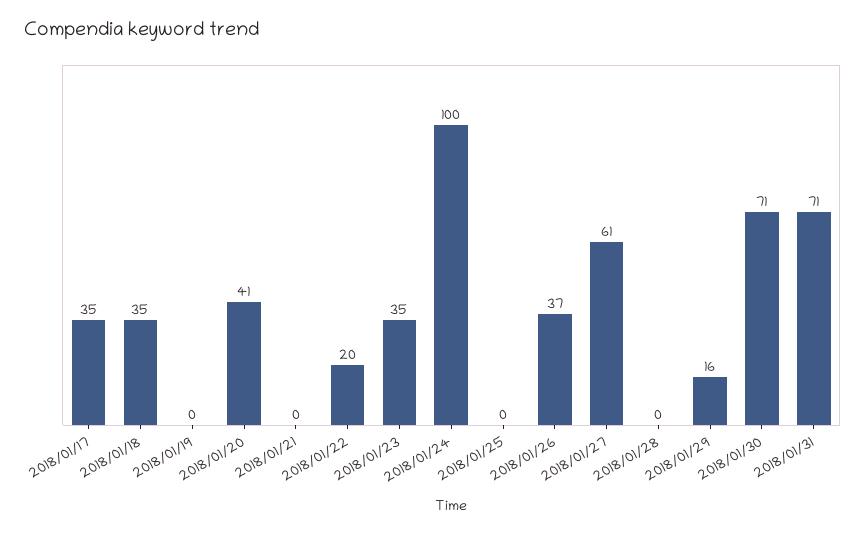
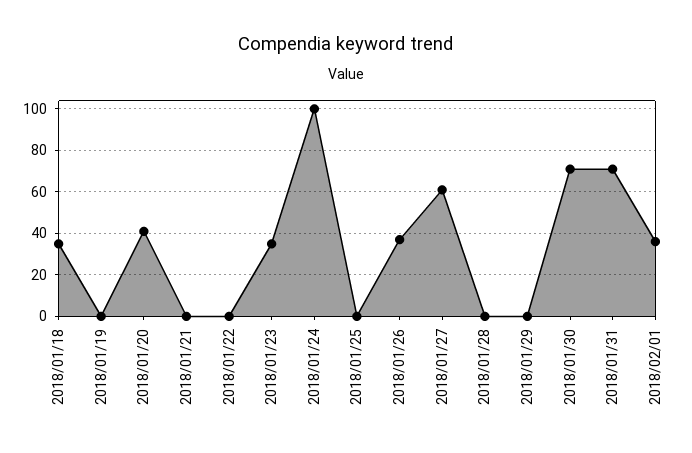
2018/01/17: 35 -> none
2018/01/22: 20 -> 0
2018/01/29: 16 -> 0
2018/02/01: none -> 35

